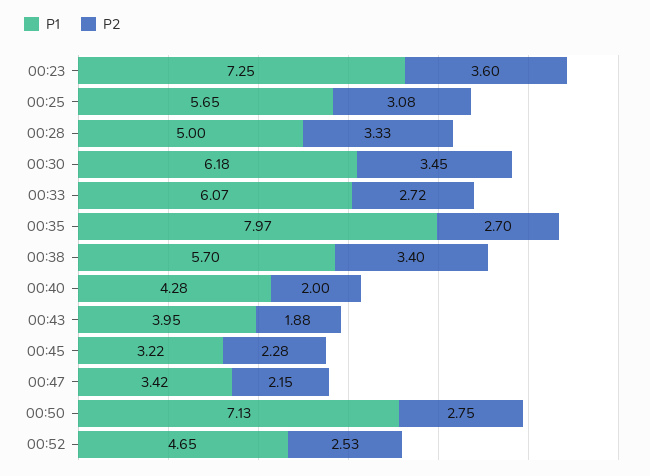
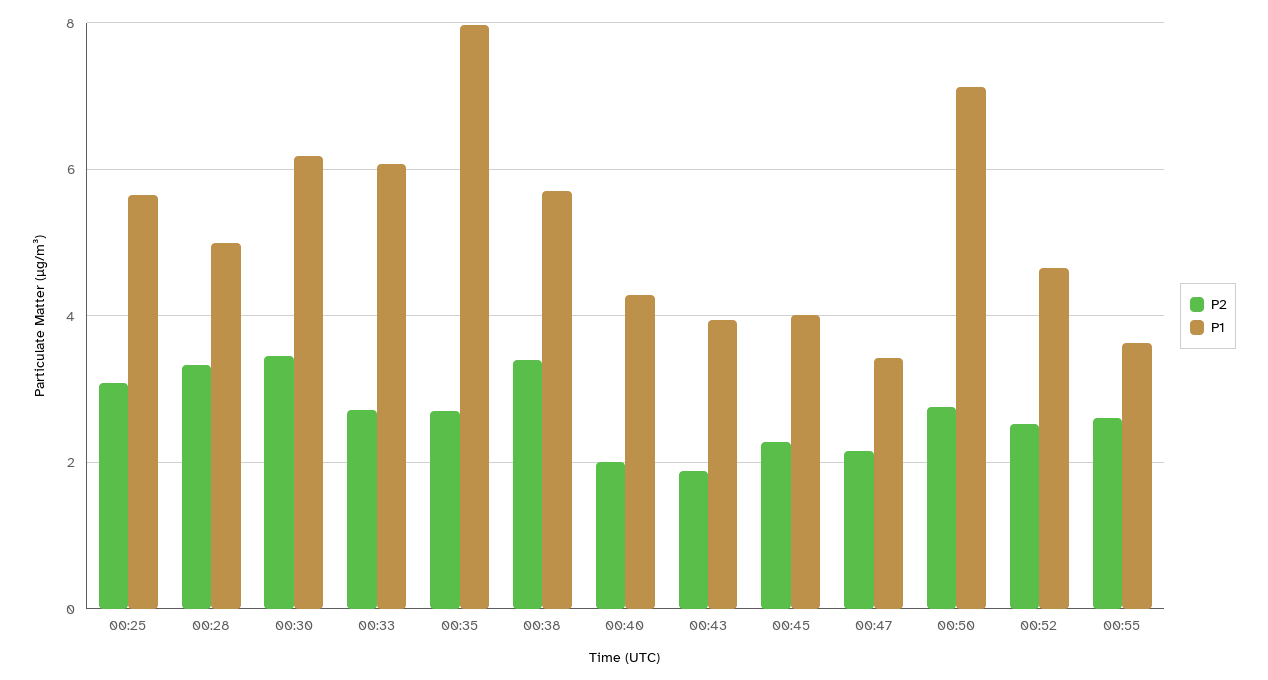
P1, 00:23: 7.25 -> none
P2, 00:23: 3.6 -> none
P1, 00:45: 3.22 -> 4
P2, 00:55: none -> 2.6
P1, 00:55: none -> 3.6

